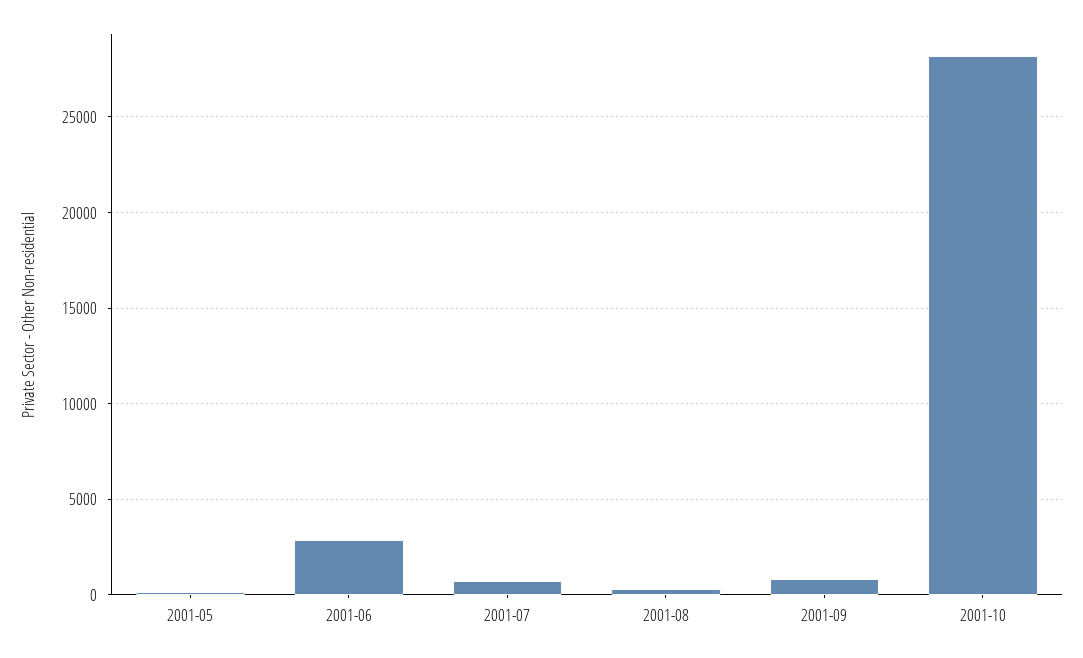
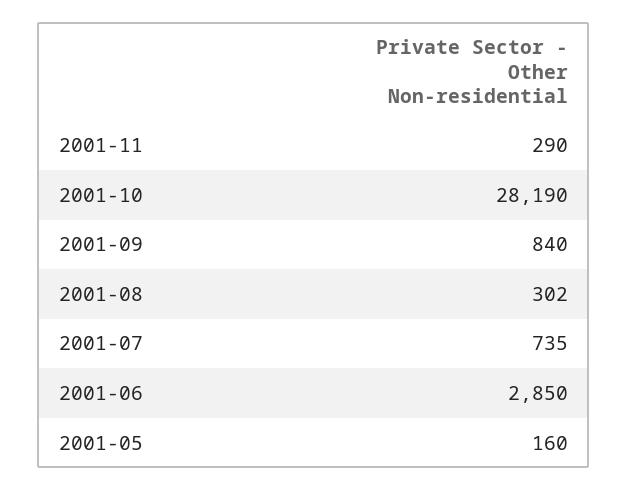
2001-11: none -> 290

